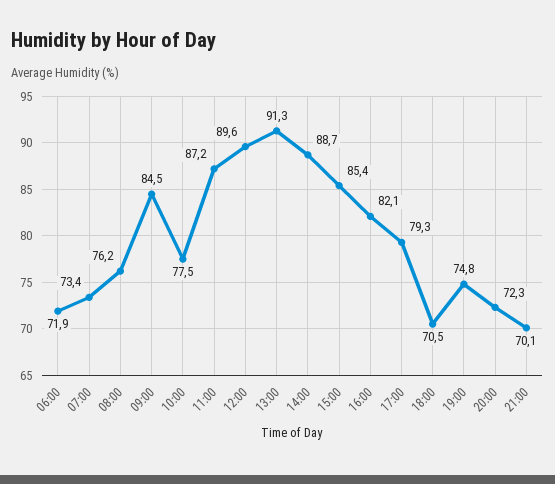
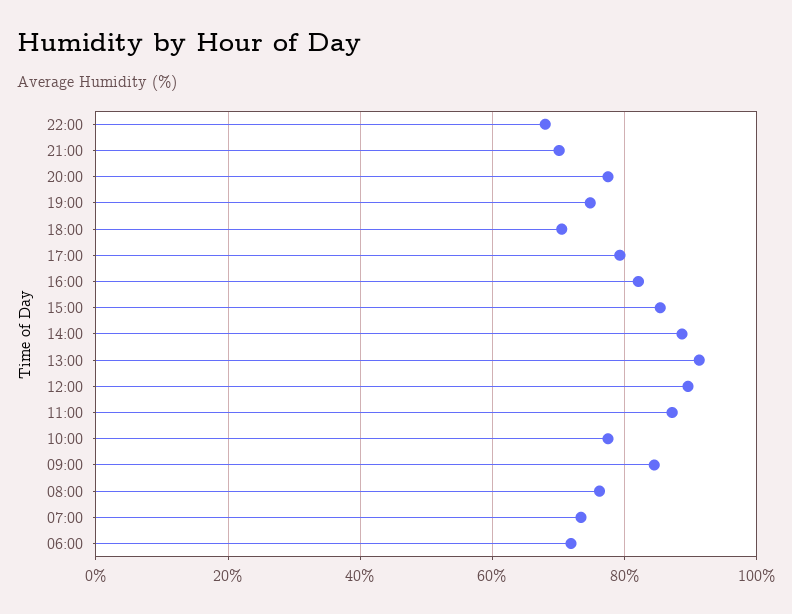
20:00: 72.3 -> 78
22:00: none -> 68

